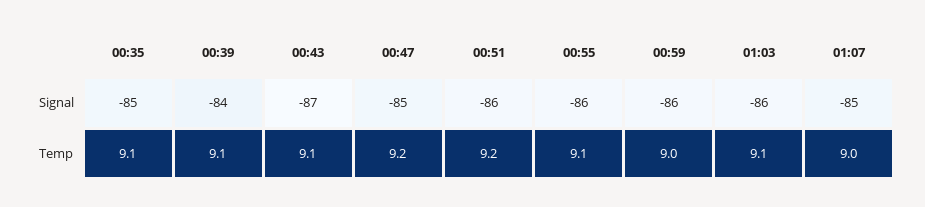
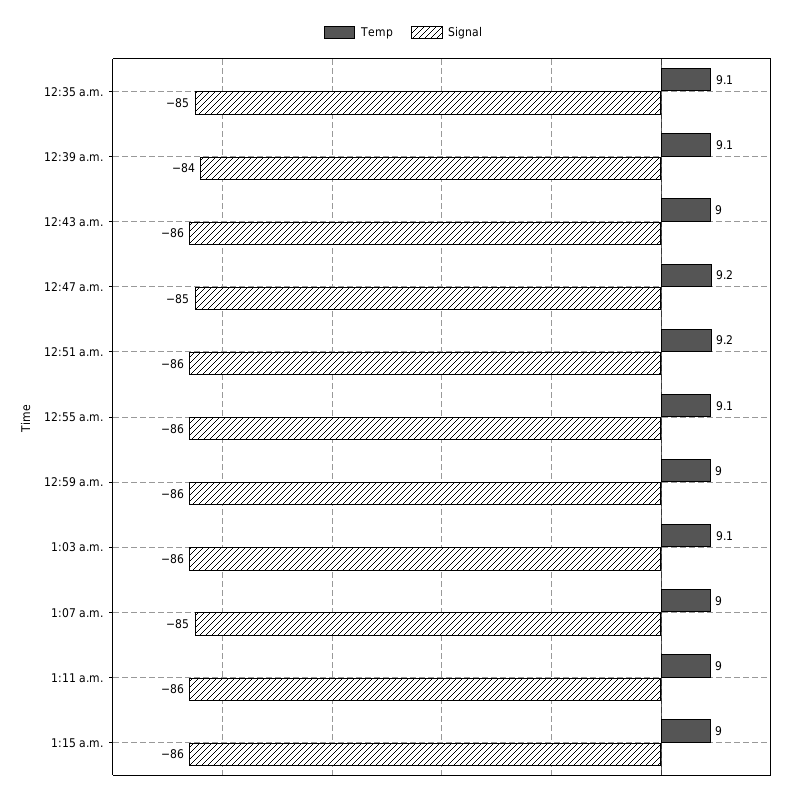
Signal, 00:43: -87 -> -86
Temp, 00:43: 9.1 -> 9
Temp, 1:11 a.m.: none -> 9
Signal, 1:11 a.m.: none -> -86
Temp, 1:15 a.m.: none -> 9
Signal, 1:15 a.m.: none -> -86

